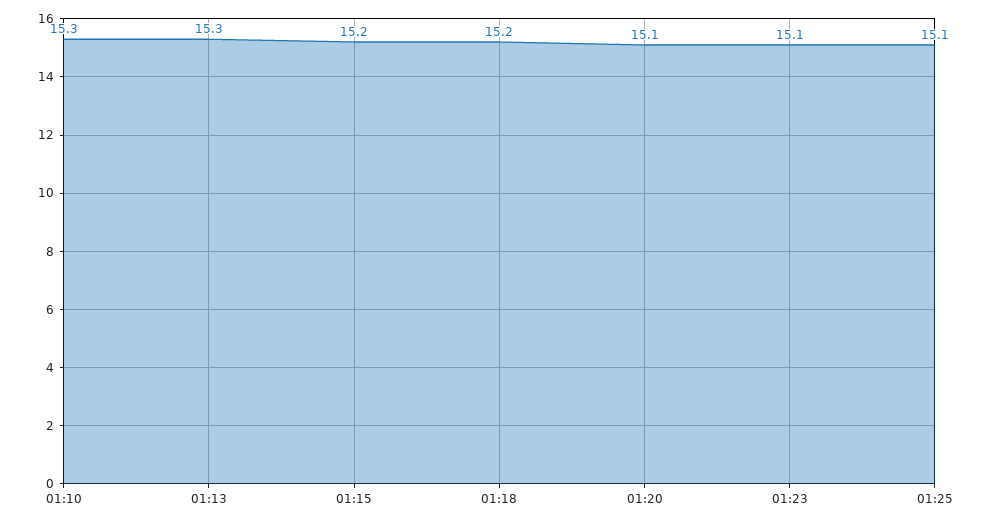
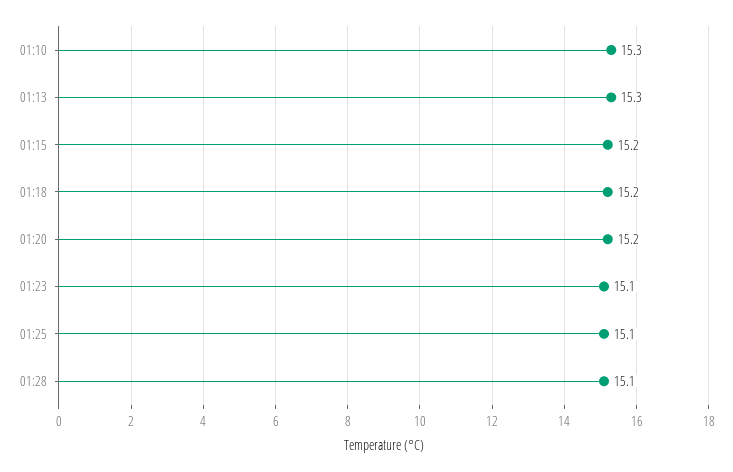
01:20: 15.1 -> 15.2
01:28: none -> 15.1

